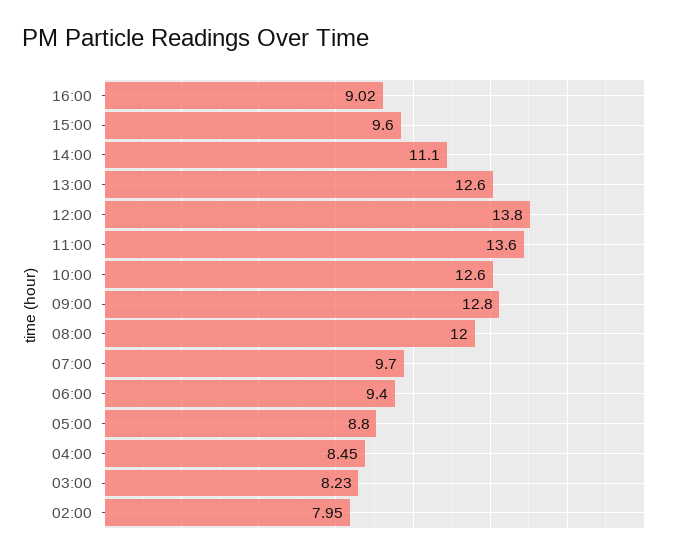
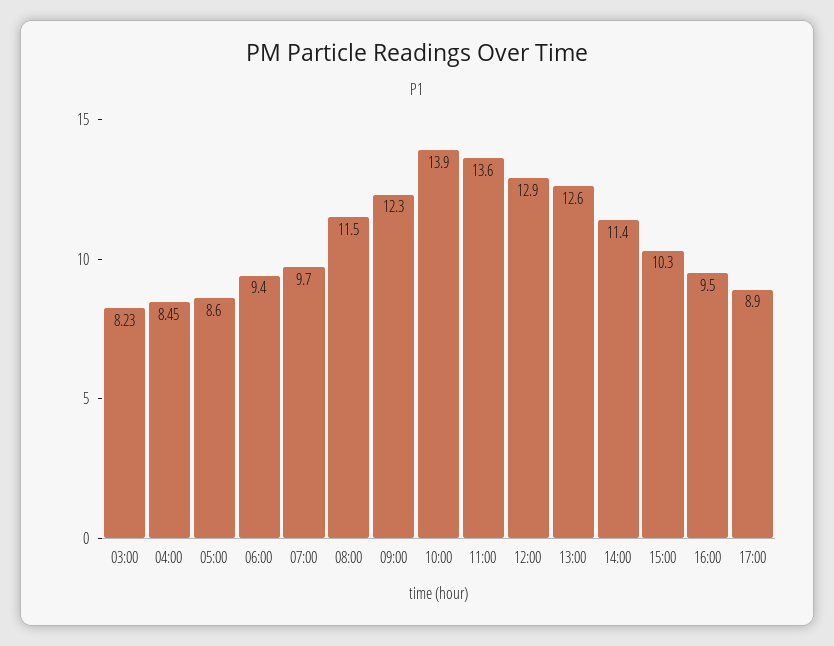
16:00: 9.02 -> 9.5
15:00: 9.6 -> 10.3
14:00: 11.1 -> 11.4
12:00: 13.8 -> 12.9
10:00: 12.6 -> 13.9
09:00: 12.8 -> 12.3
08:00: 12 -> 11.5
05:00: 8.8 -> 8.6
02:00: 7.95 -> none
17:00: none -> 8.9

